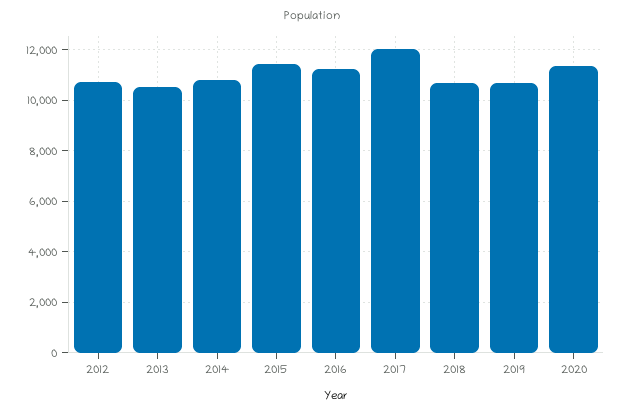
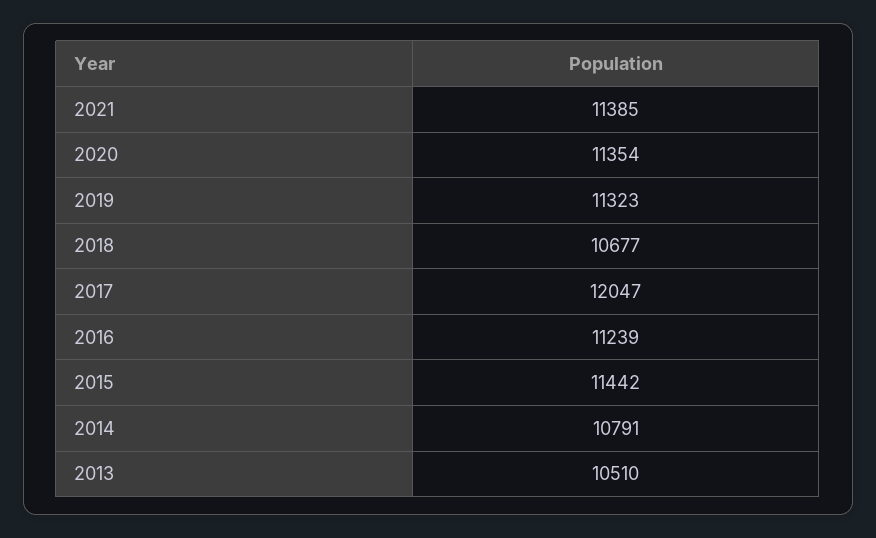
2012: 10750 -> none
2019: 10750 -> 11323
2021: none -> 11385

